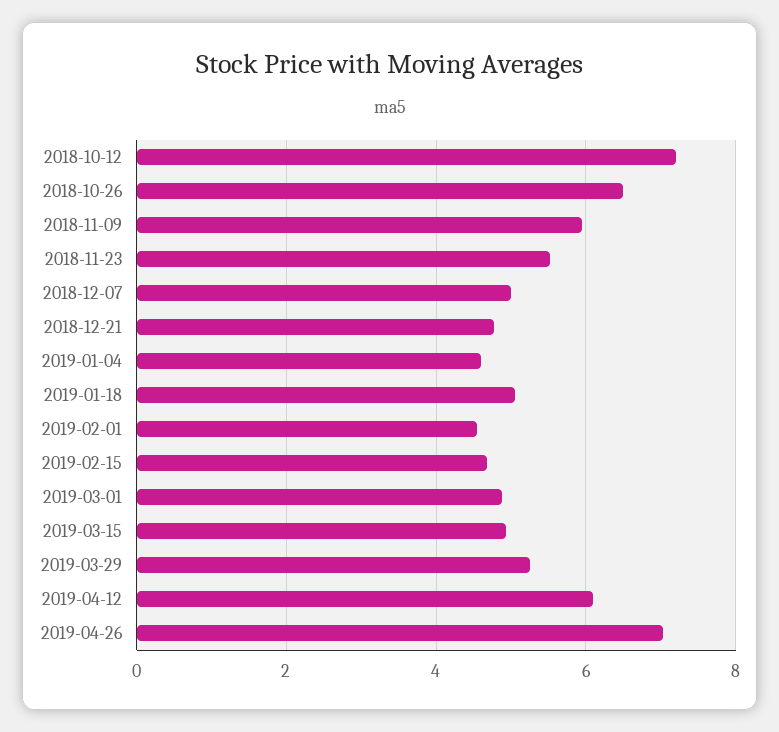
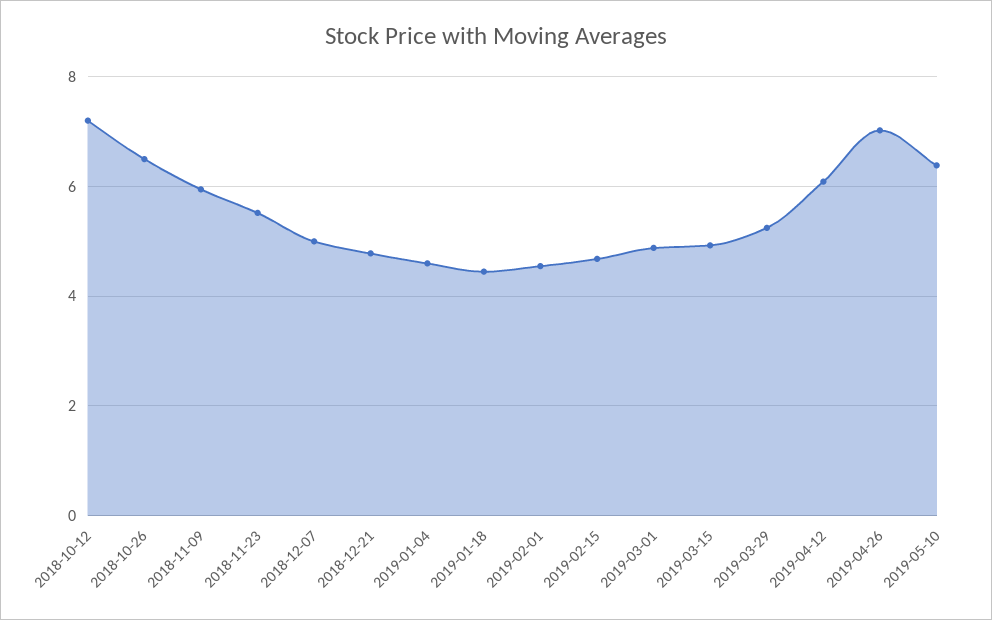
2019-01-18: 5 -> 4.4
2019-05-10: none -> 6.4

